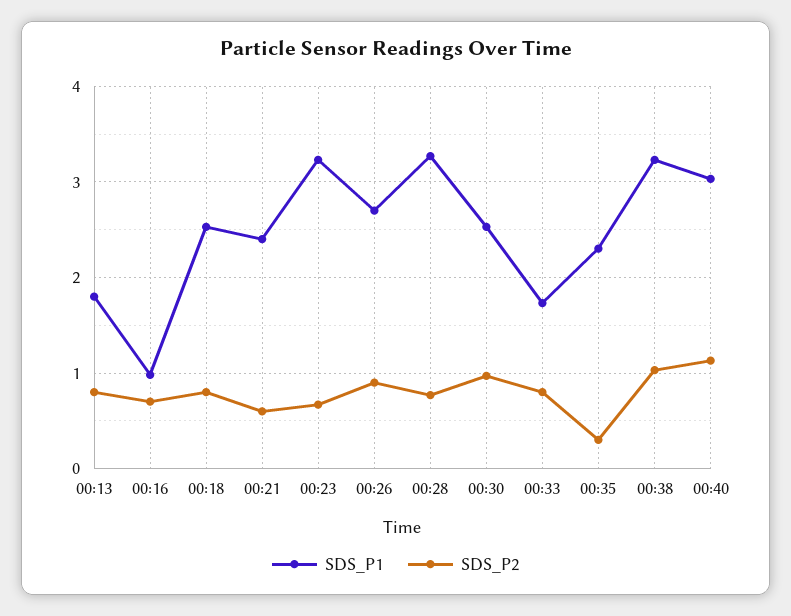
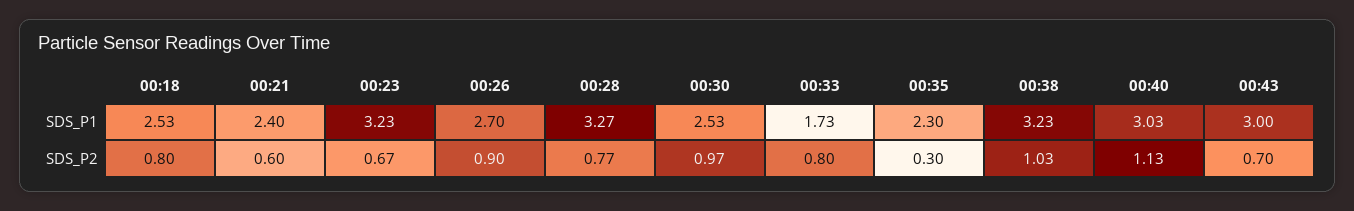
SDS_P1, 00:13: 1.8 -> none
SDS_P2, 00:13: 0.8 -> none
SDS_P1, 00:16: 1 -> none
SDS_P2, 00:16: 0.7 -> none
SDS_P1, 00:43: none -> 3
SDS_P2, 00:43: none -> 0.7

